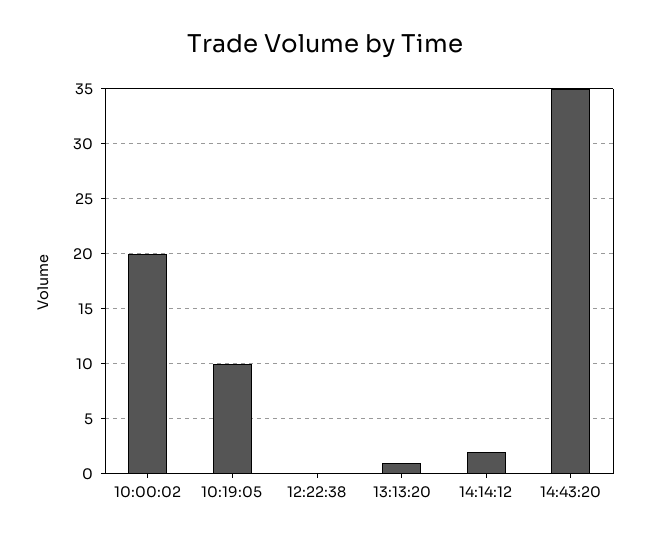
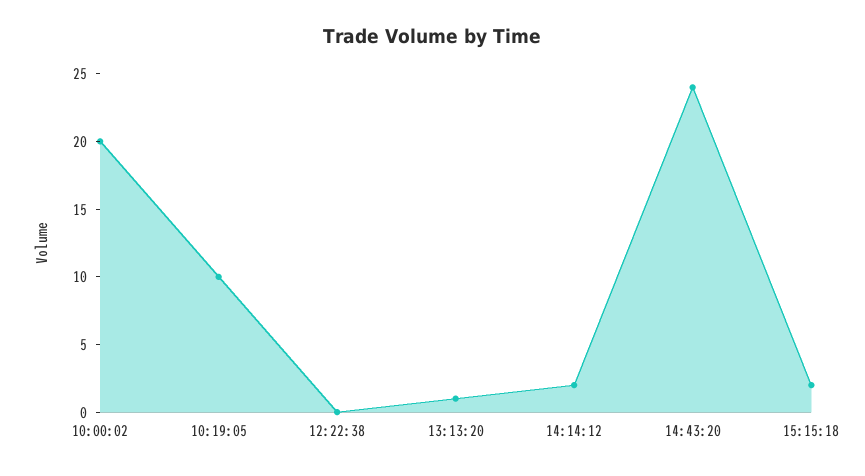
14:43:20: 35 -> 24
15:15:18: none -> 2

